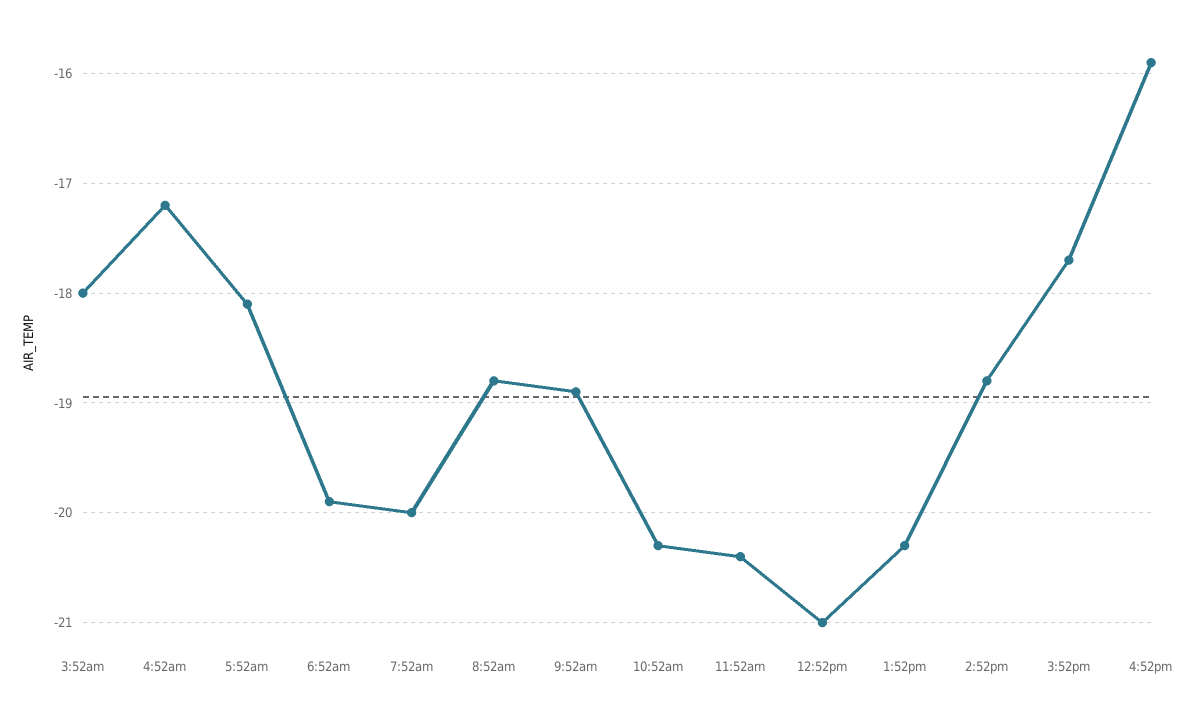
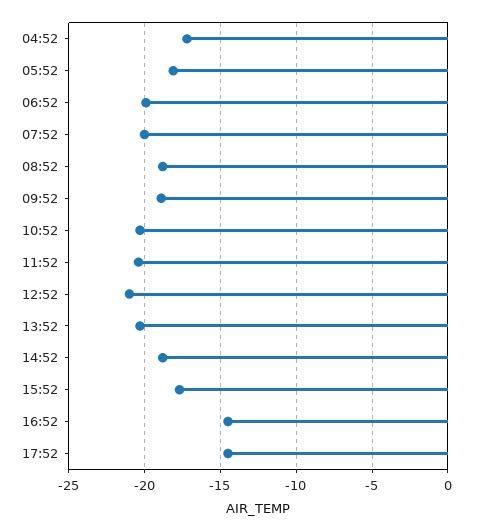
3:52am: -18 -> none
4:52pm: -15.9 -> -14.5
17:52: none -> -14.5

